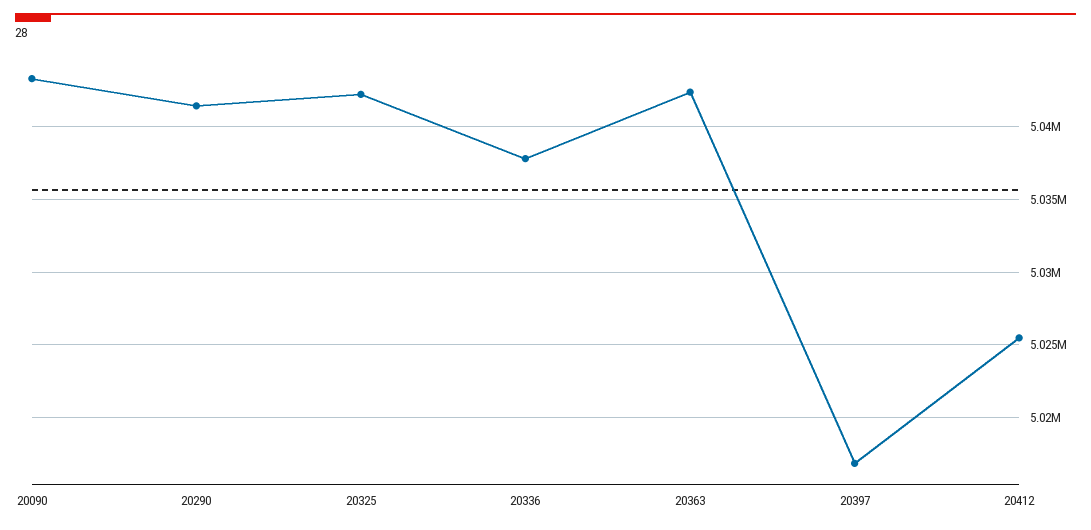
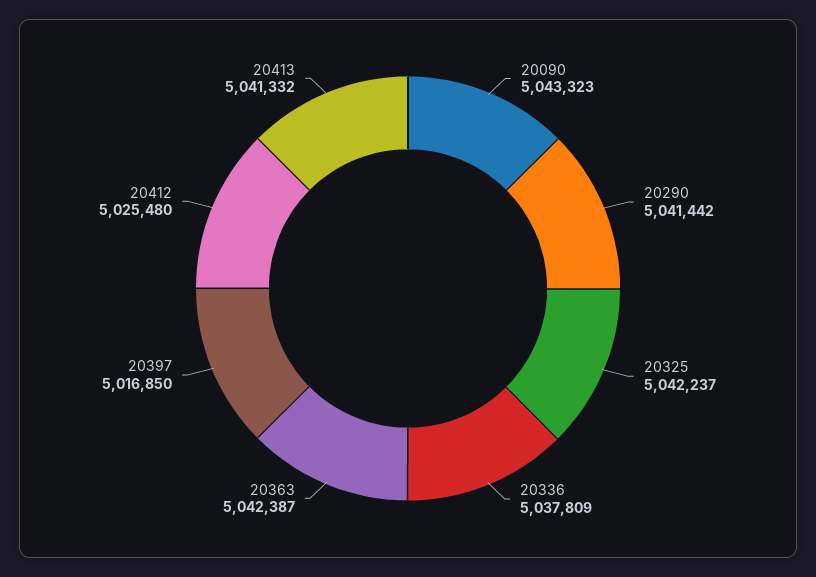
20413: none -> 5041332

